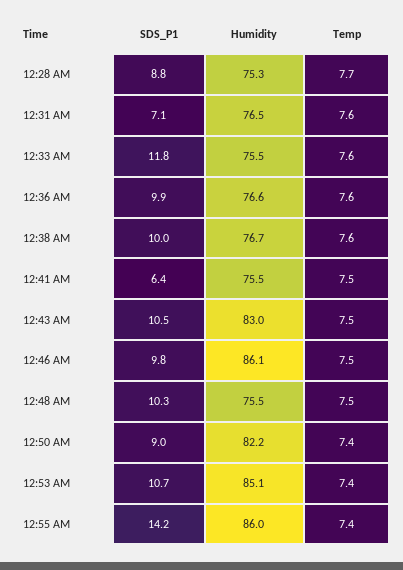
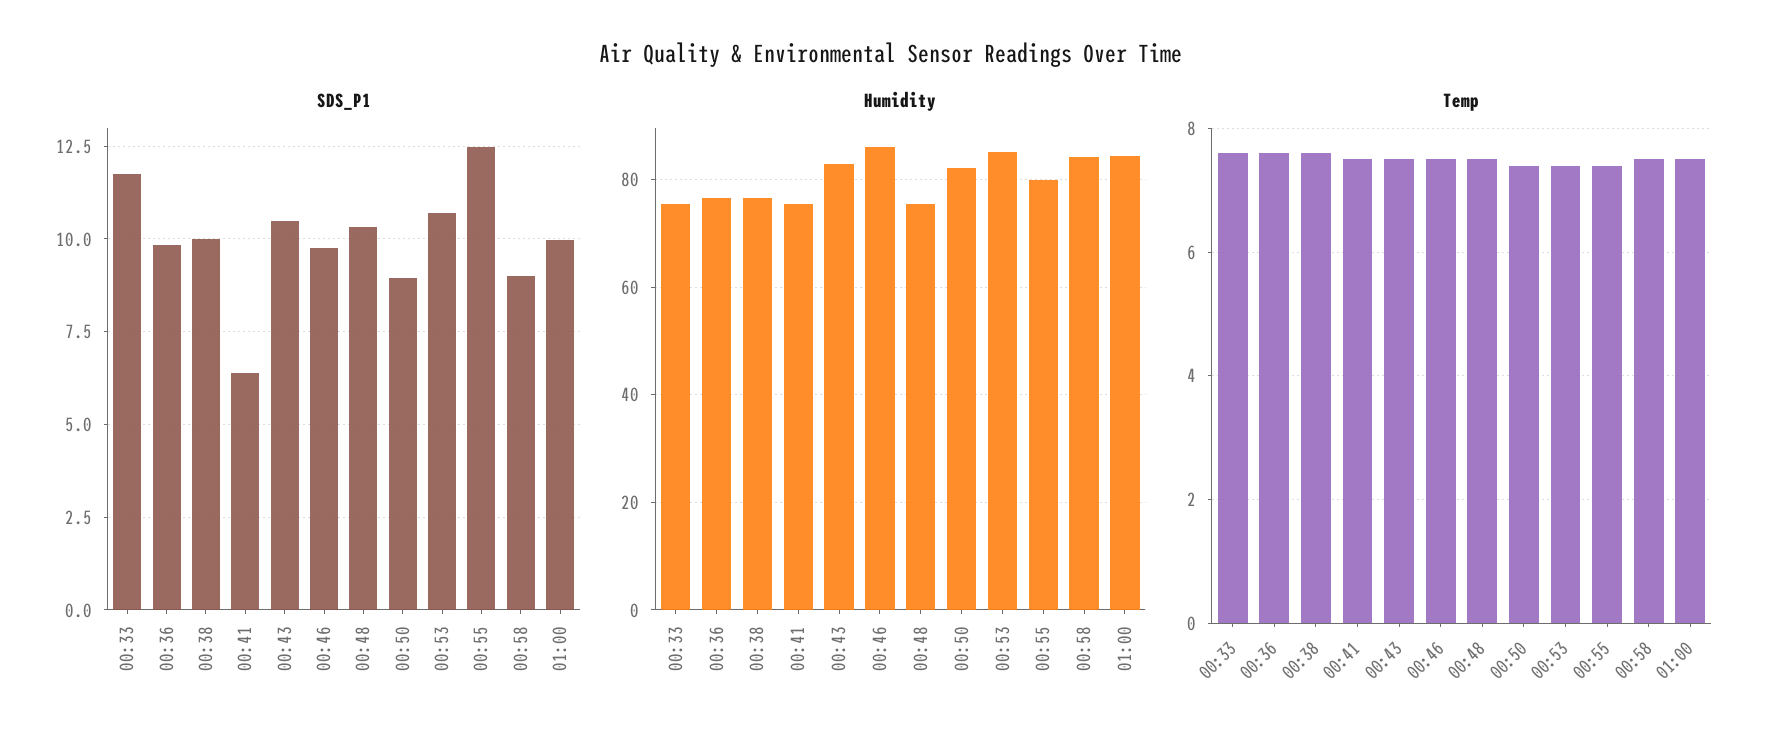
SDS_P1, 12:28 AM: 8.8 -> none
Humidity, 12:28 AM: 75.3 -> none
Temp, 12:28 AM: 7.7 -> none
SDS_P1, 12:31 AM: 7.1 -> none
Humidity, 12:31 AM: 76.5 -> none
Temp, 12:31 AM: 7.6 -> none
SDS_P1, 12:55 AM: 14.2 -> 12.5
Humidity, 12:55 AM: 86 -> 80
SDS_P1, 00:58: none -> 9
SDS_P1, 01:00: none -> 10
Humidity, 00:58: none -> 84
Humidity, 01:00: none -> 84
Temp, 00:58: none -> 7.5
Temp, 01:00: none -> 7.5

